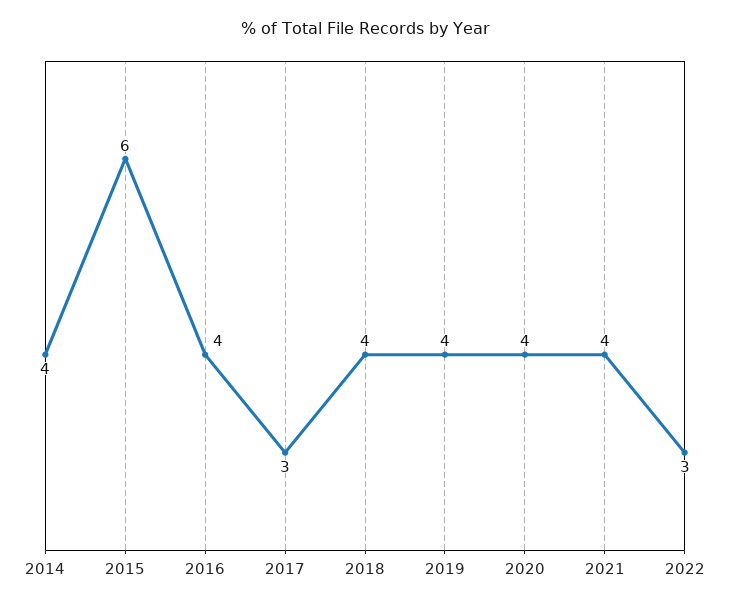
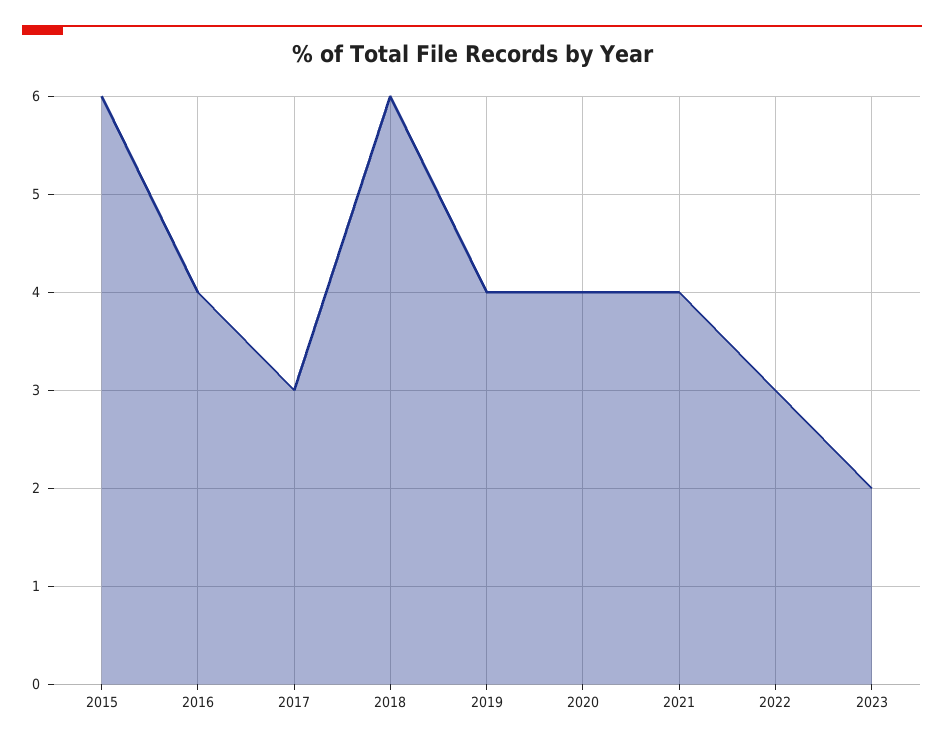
2014: 4 -> none
2018: 4 -> 6
2023: none -> 2

